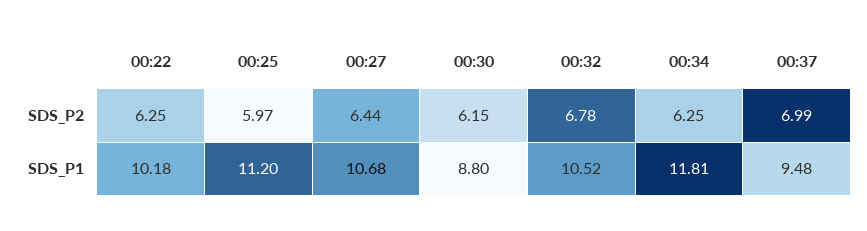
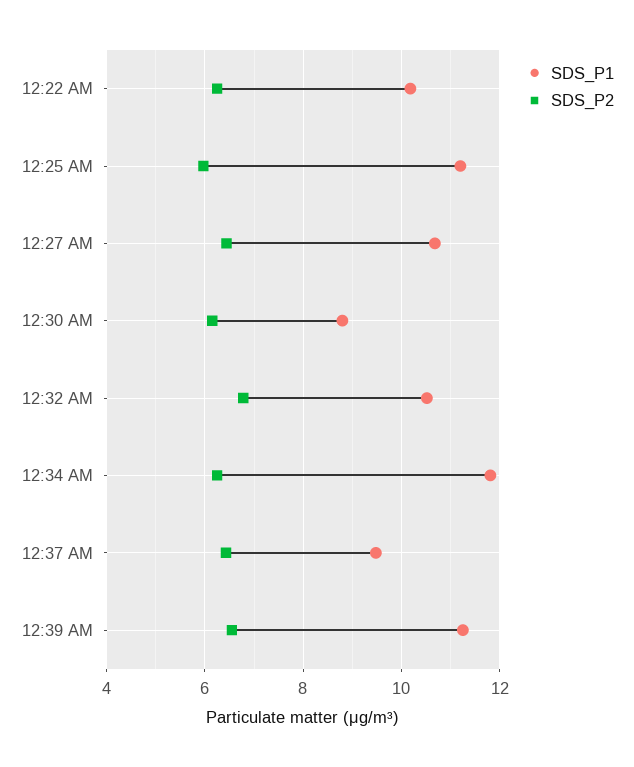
SDS_P2, 00:37: 6.99 -> 6.4
SDS_P1, 12:39 AM: none -> 11.2
SDS_P2, 12:39 AM: none -> 6.6

